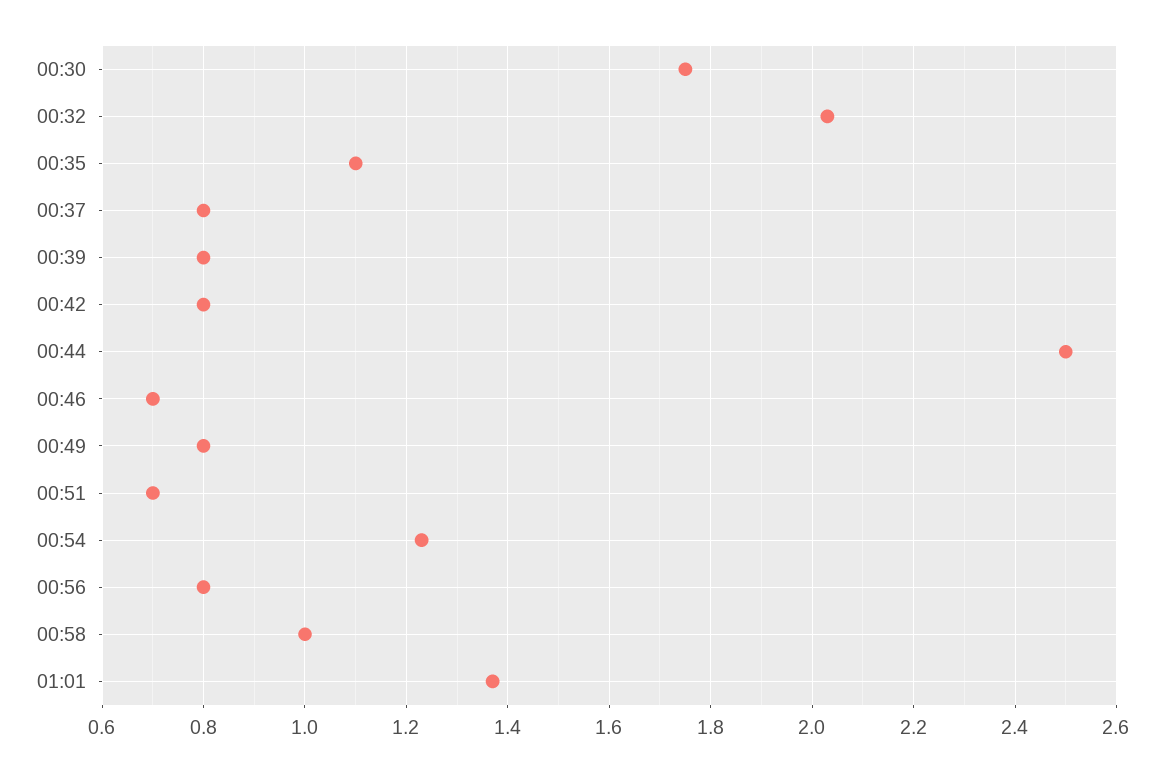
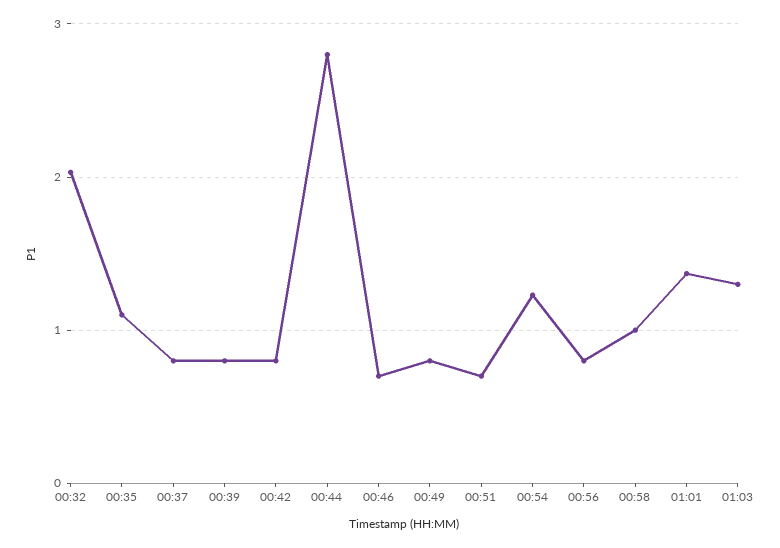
00:30: 1.75 -> none
00:44: 2.5 -> 2.8
01:03: none -> 1.3

